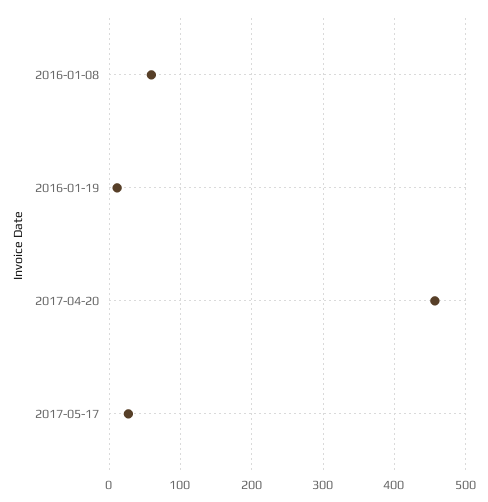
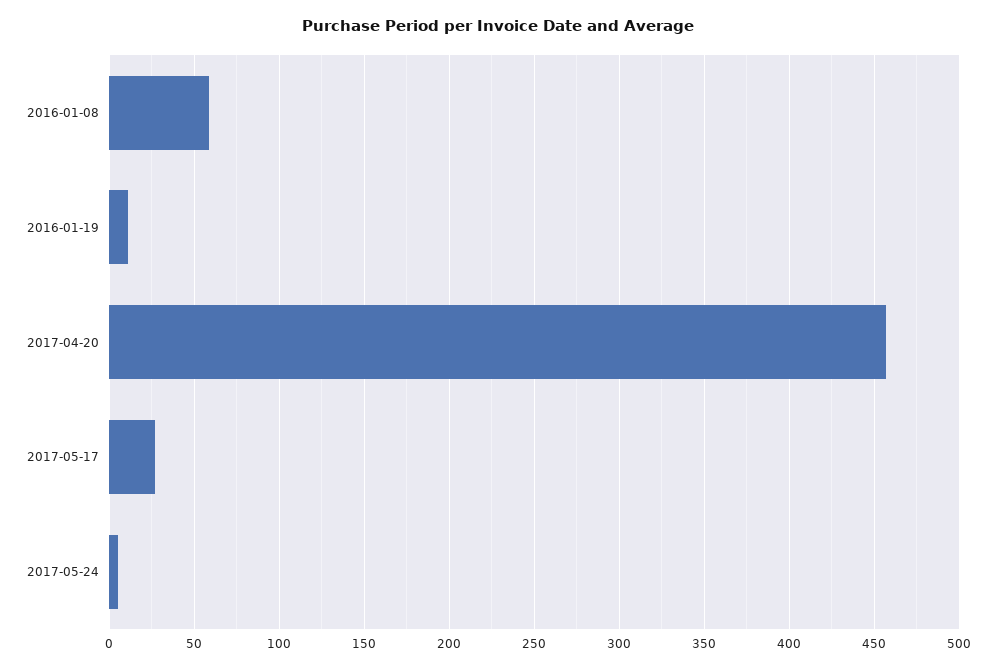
2017-05-24: none -> 5

